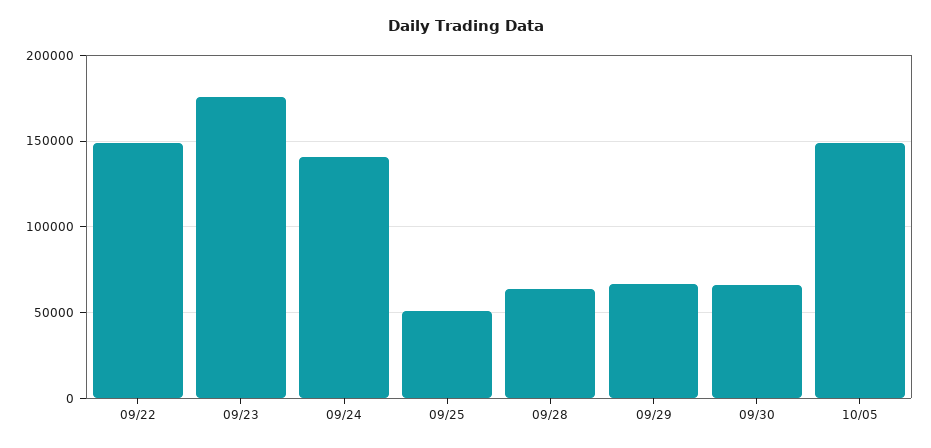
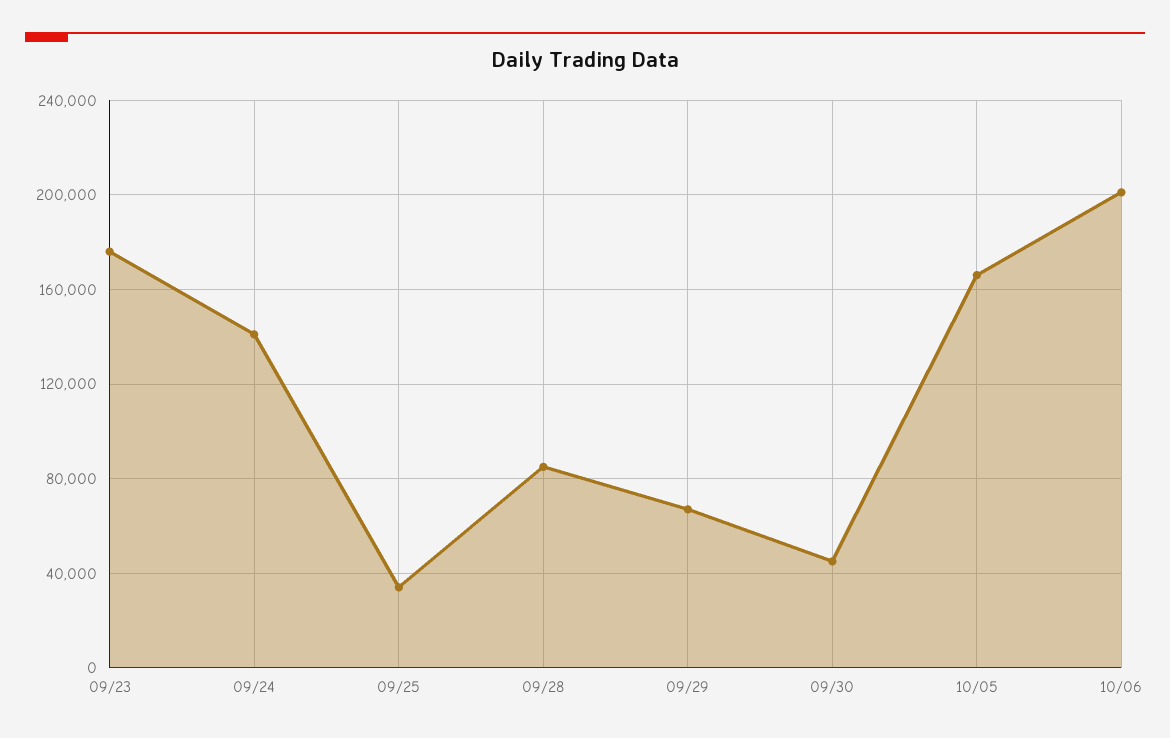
09/22: 150000 -> none
09/25: 50000 -> 35000
09/28: 65000 -> 85000
09/30: 65000 -> 45000
10/05: 150000 -> 165000
10/06: none -> 200000

